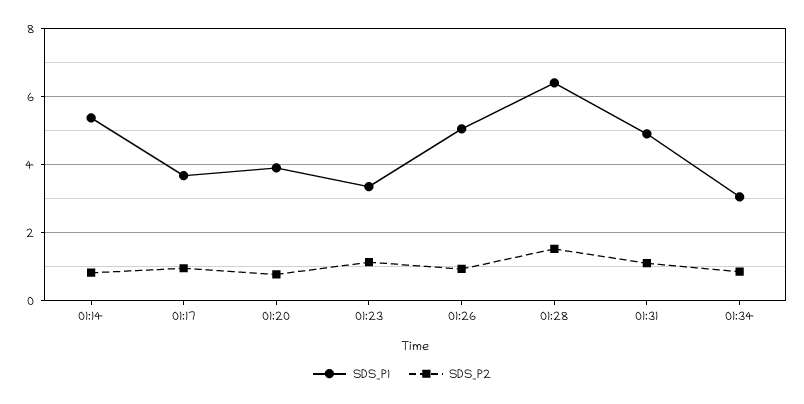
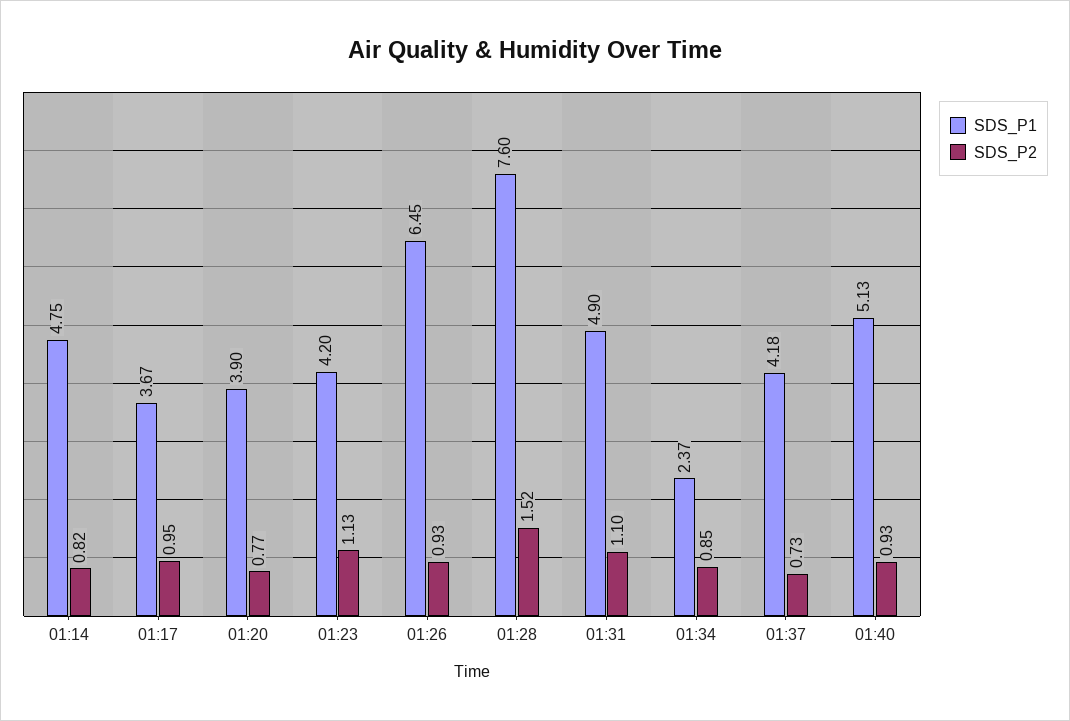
SDS_P1, 01:14: 5.4 -> 4.75
SDS_P1, 01:23: 3.4 -> 4.2
SDS_P1, 01:26: 5 -> 6.45
SDS_P1, 01:28: 6.4 -> 7.6
SDS_P1, 01:34: 3 -> 2.37
SDS_P1, 01:37: none -> 4.18
SDS_P2, 01:37: none -> 0.73
SDS_P1, 01:40: none -> 5.13
SDS_P2, 01:40: none -> 0.93

